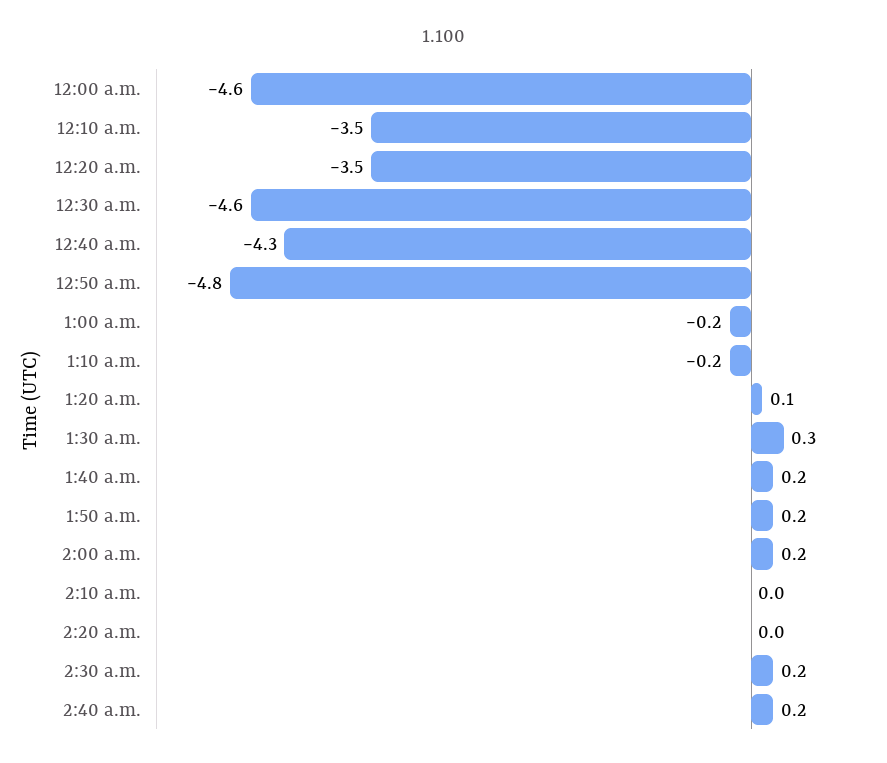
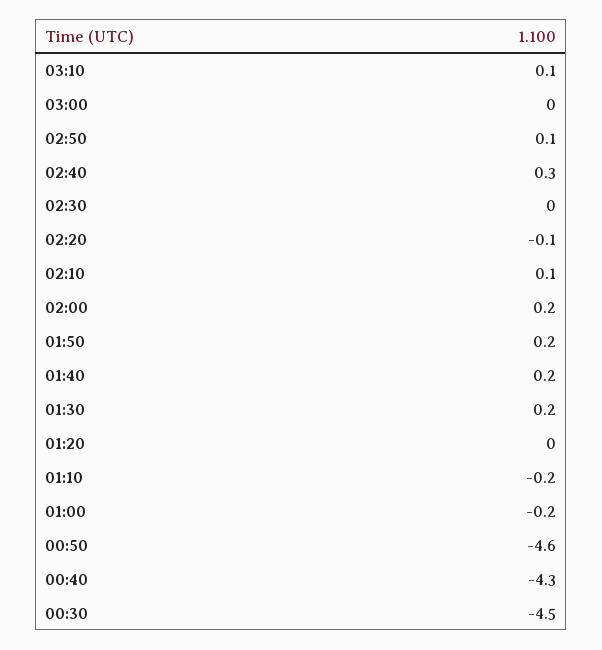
12:00 a.m.: -4.6 -> none
12:10 a.m.: -3.5 -> none
12:20 a.m.: -3.5 -> none
12:30 a.m.: -4.6 -> -4.5
12:50 a.m.: -4.8 -> -4.6
1:20 a.m.: 0.1 -> 0
1:30 a.m.: 0.3 -> 0.2
2:10 a.m.: 0 -> 0.1
2:20 a.m.: 0 -> -0.1
2:30 a.m.: 0.2 -> 0
2:40 a.m.: 0.2 -> 0.3
03:10: none -> 0.1
03:00: none -> 0
02:50: none -> 0.1

